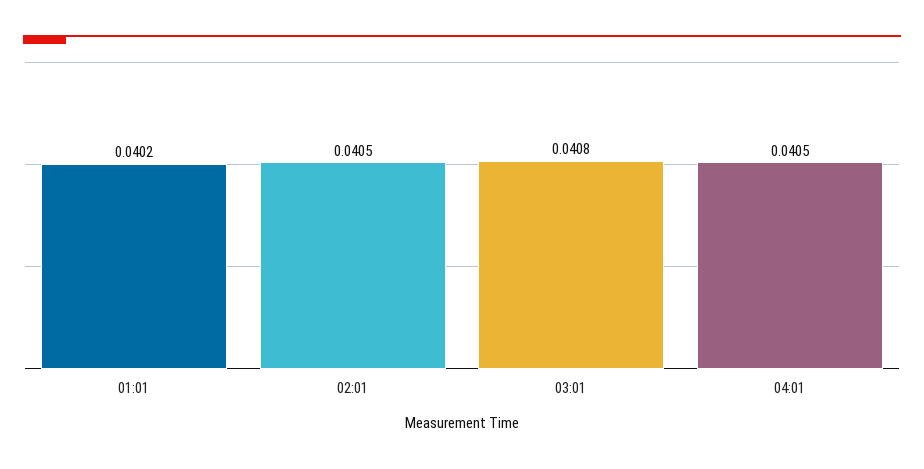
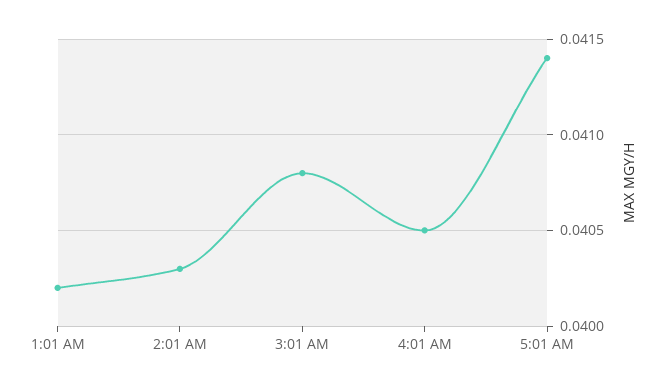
02:01: 0.0405 -> 0.0403
5:01 AM: none -> 0.0414

